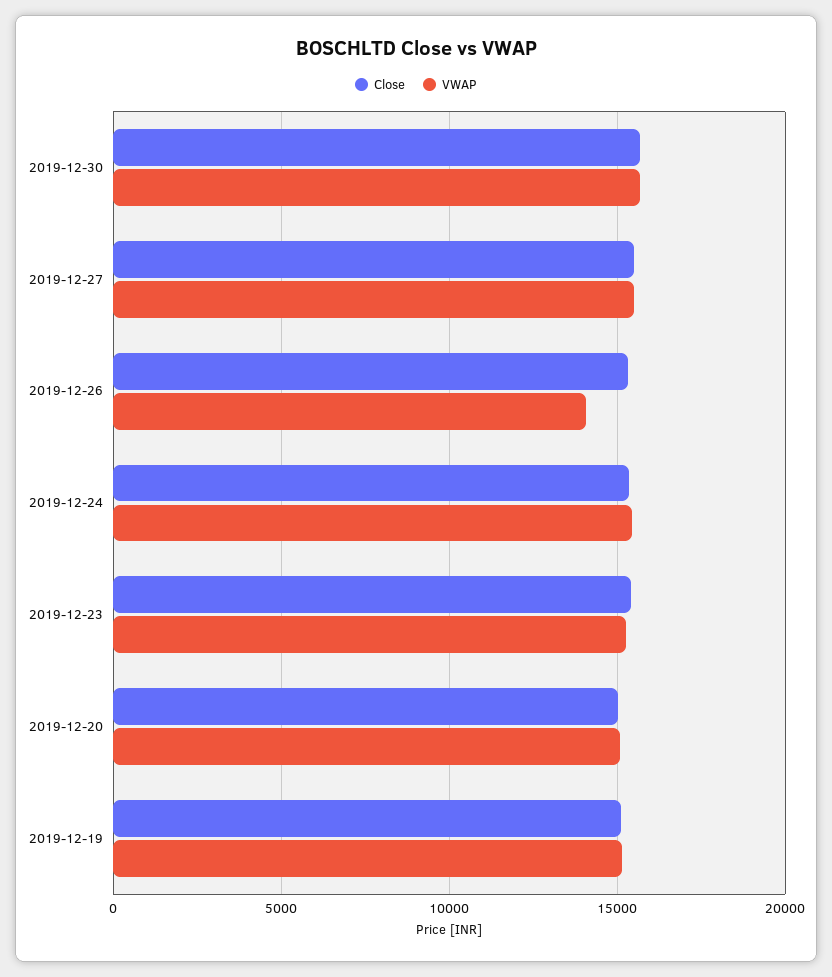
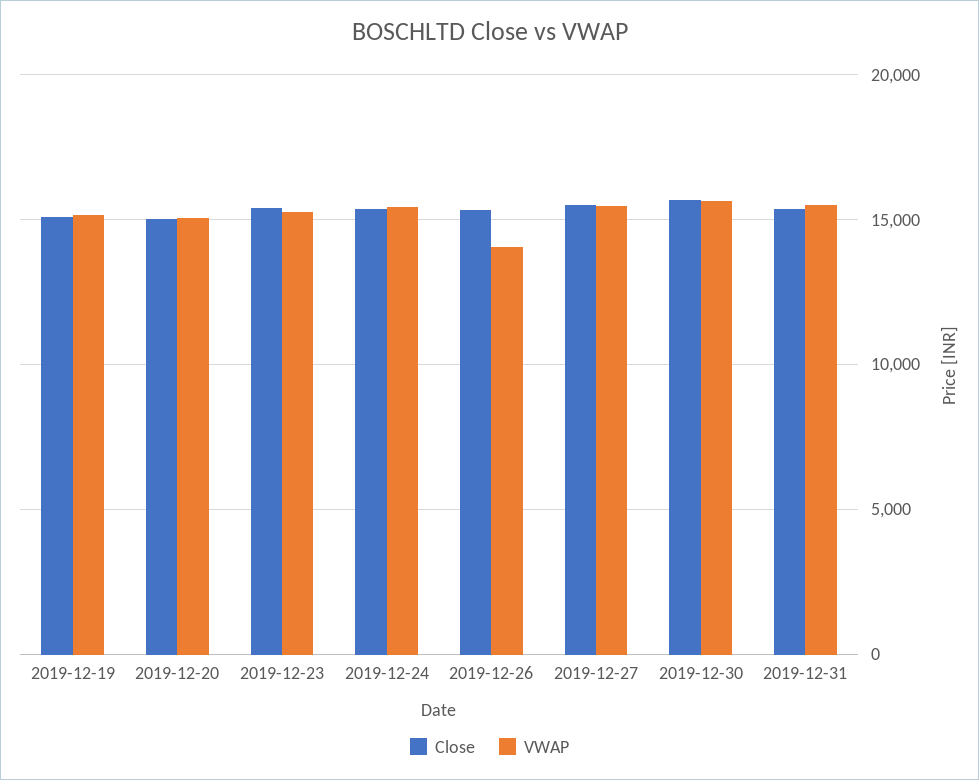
Close, 2019-12-31: none -> 15500
VWAP, 2019-12-31: none -> 15500

